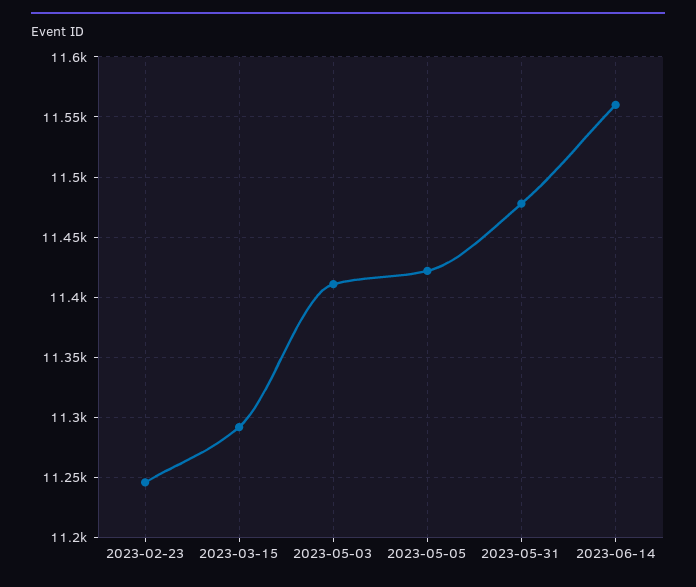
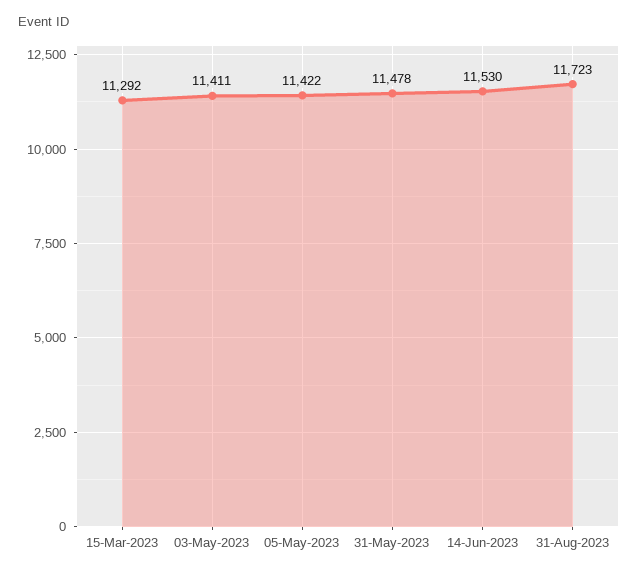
2023-02-23: 11245 -> none
2023-06-14: 11560 -> 11530
31-Aug-2023: none -> 11723

